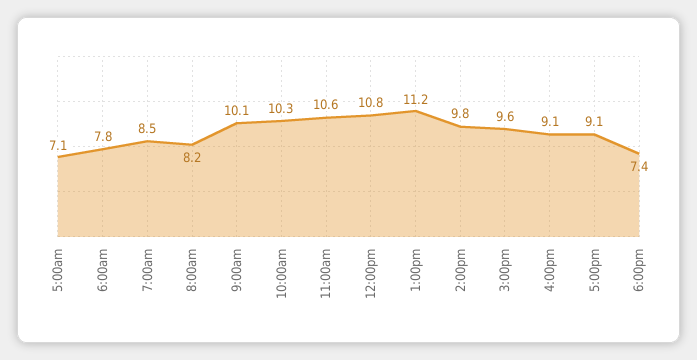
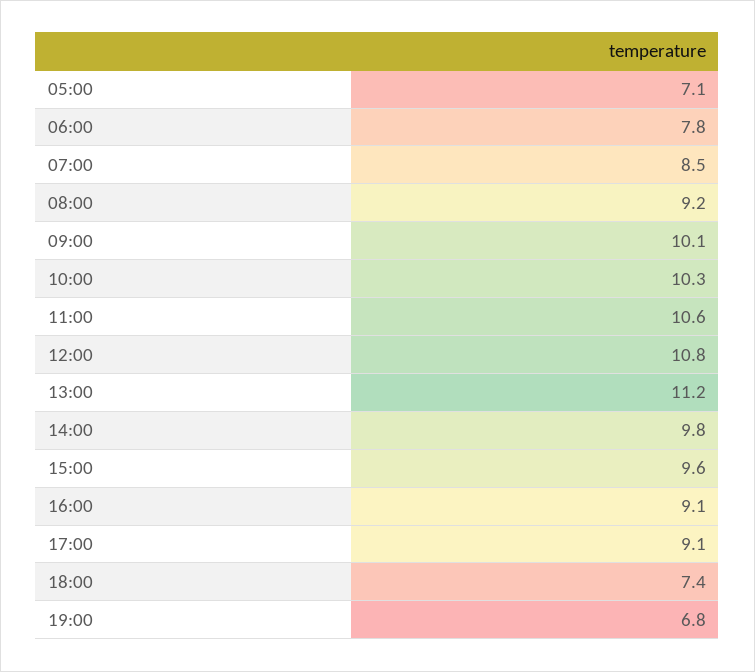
8:00am: 8.2 -> 9.2
19:00: none -> 6.8

